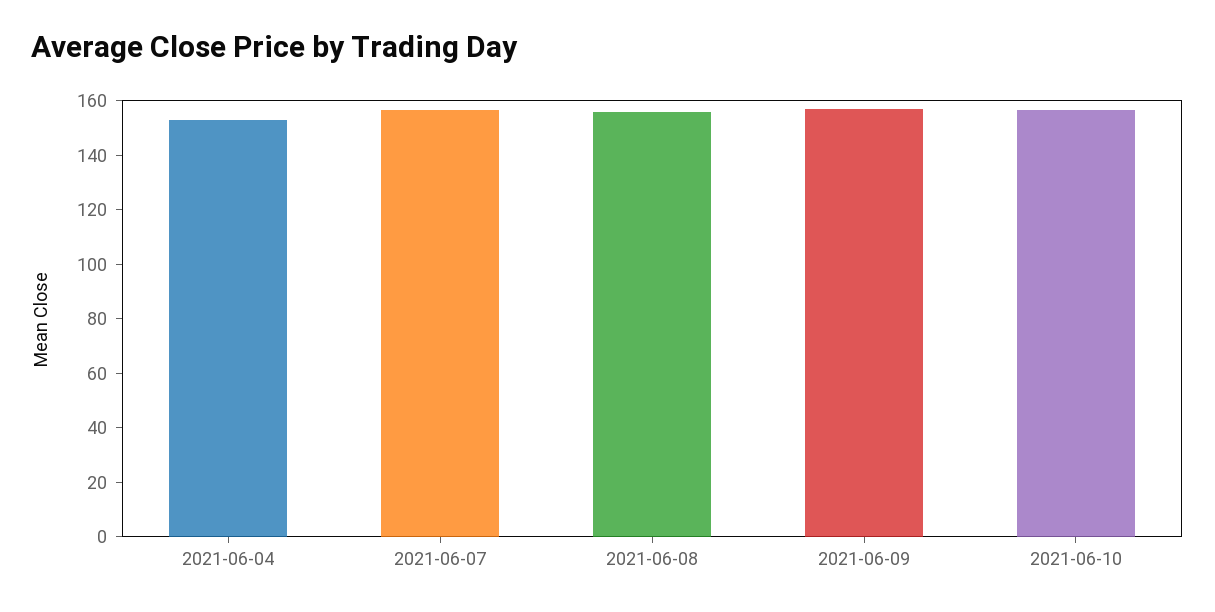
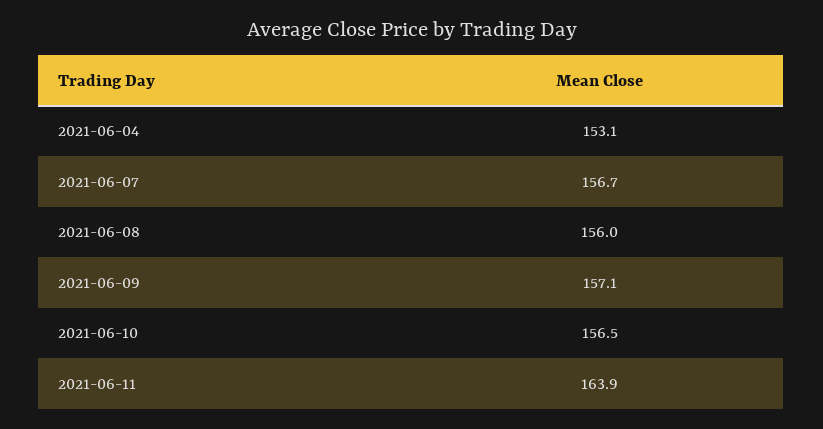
2021-06-11: none -> 163.9

